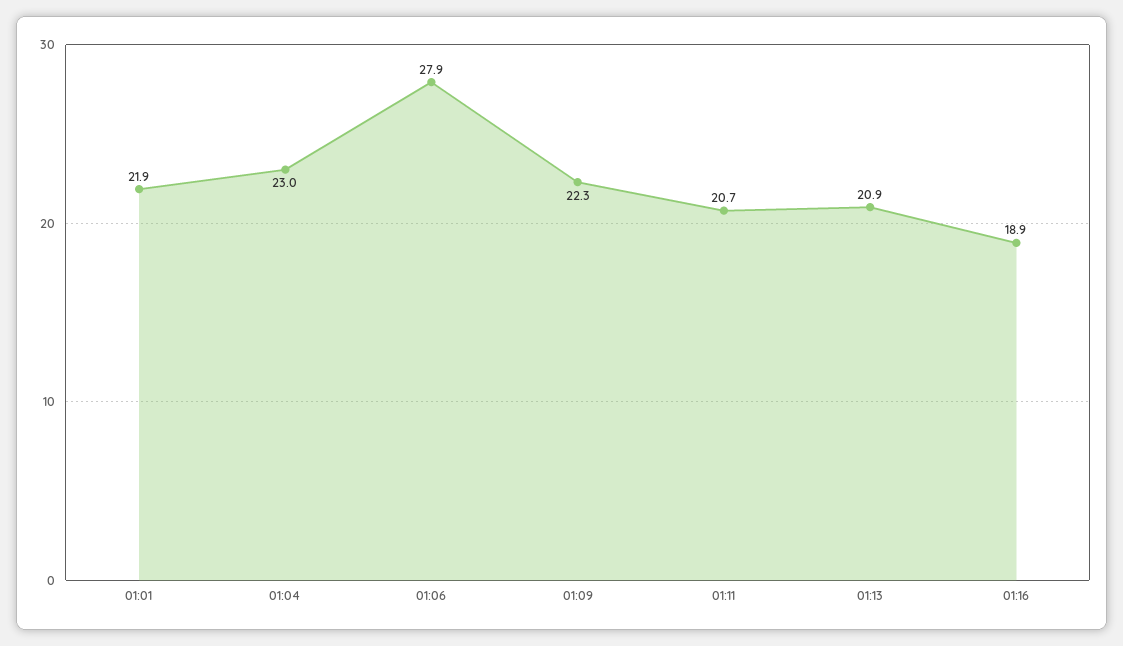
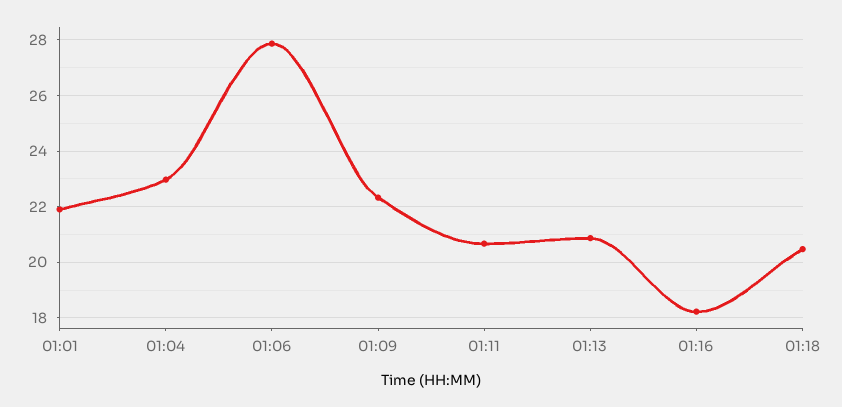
01:16: 18.9 -> 18.25
01:18: none -> 20.5

